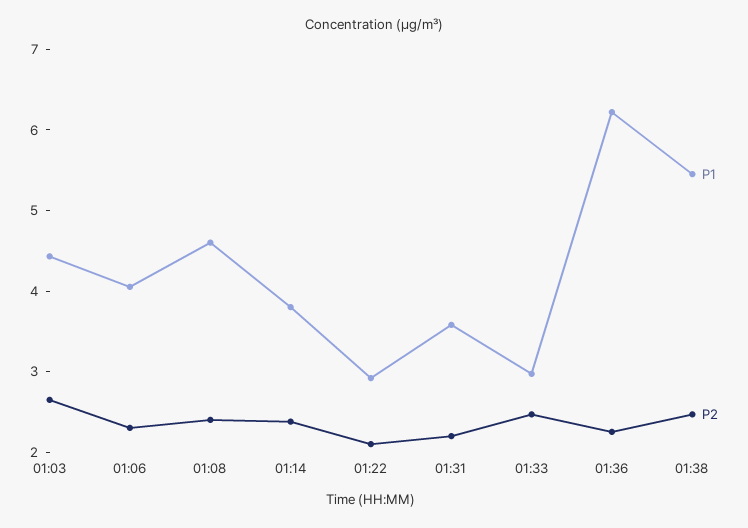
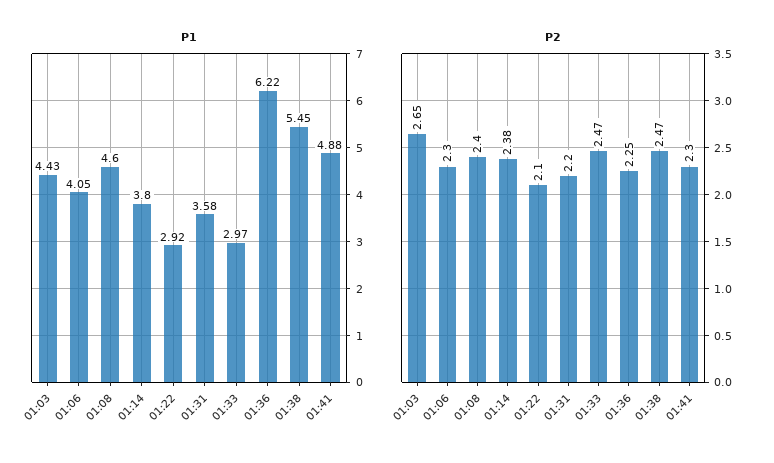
P1, 01:41: none -> 4.88
P2, 01:41: none -> 2.3

